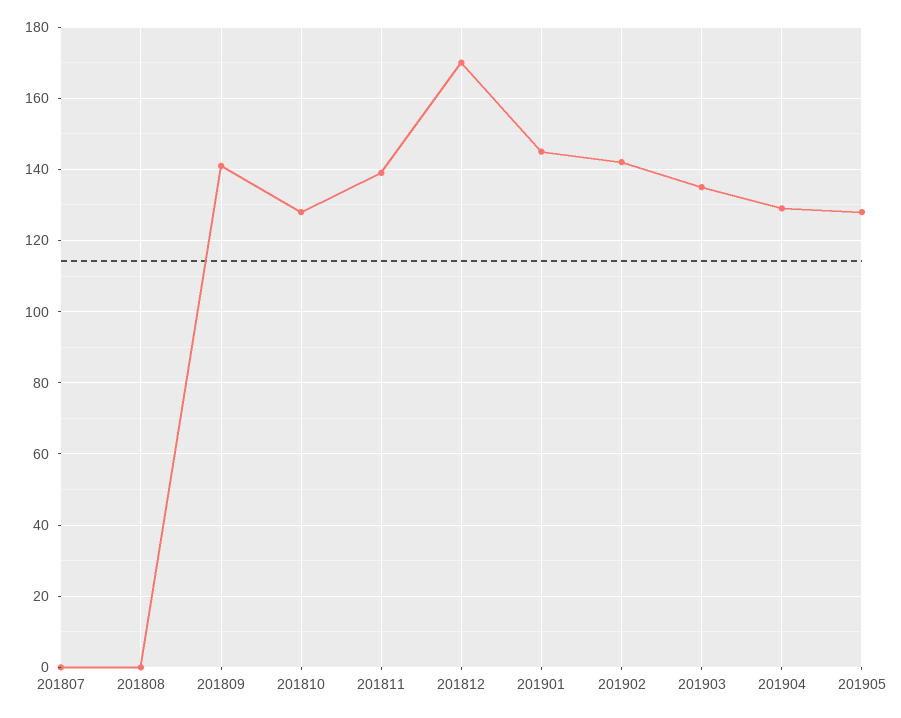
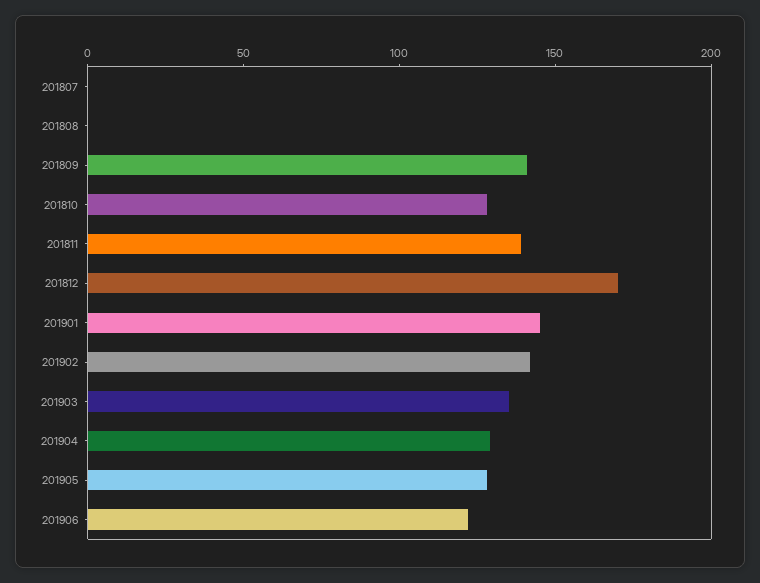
201906: none -> 120

